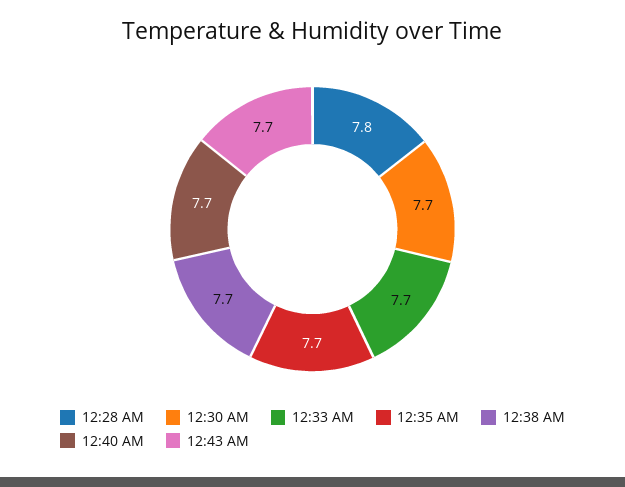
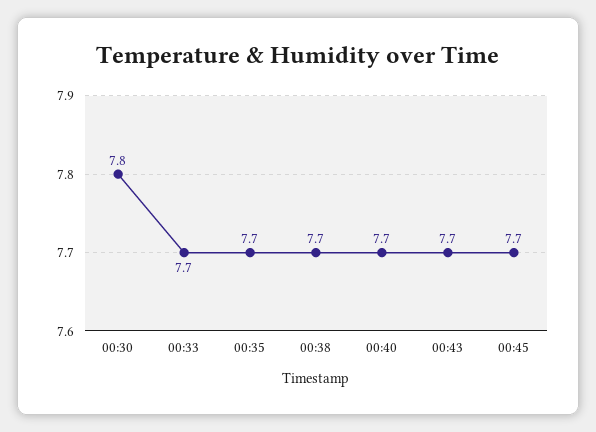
12:28 AM: 7.8 -> none
12:30 AM: 7.7 -> 7.8
00:45: none -> 7.7

